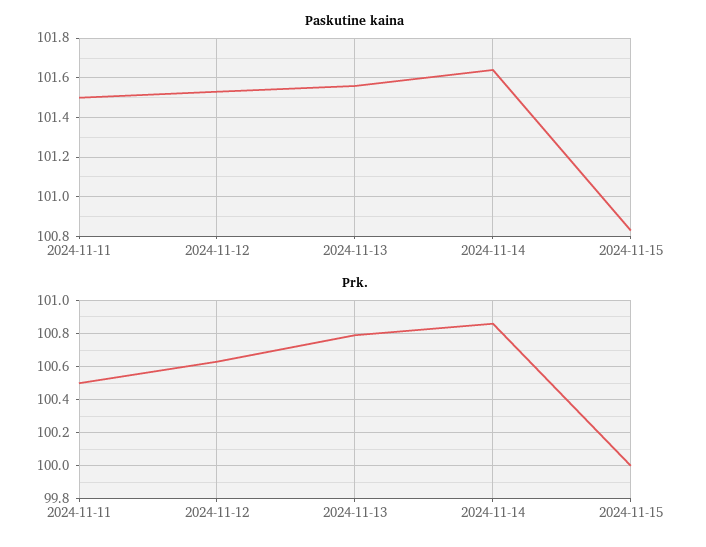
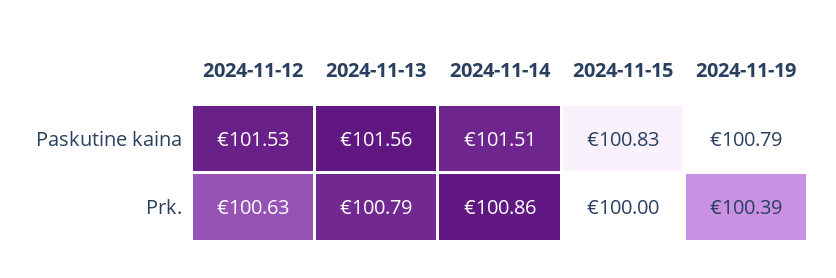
Paskutine kaina, 2024-11-11: 101.5 -> none
Paskutine kaina, 2024-11-14: 101.65 -> 101.51
Prk., 2024-11-11: 100.5 -> none
Paskutine kaina, 2024-11-19: none -> 100.79
Prk., 2024-11-19: none -> 100.39

